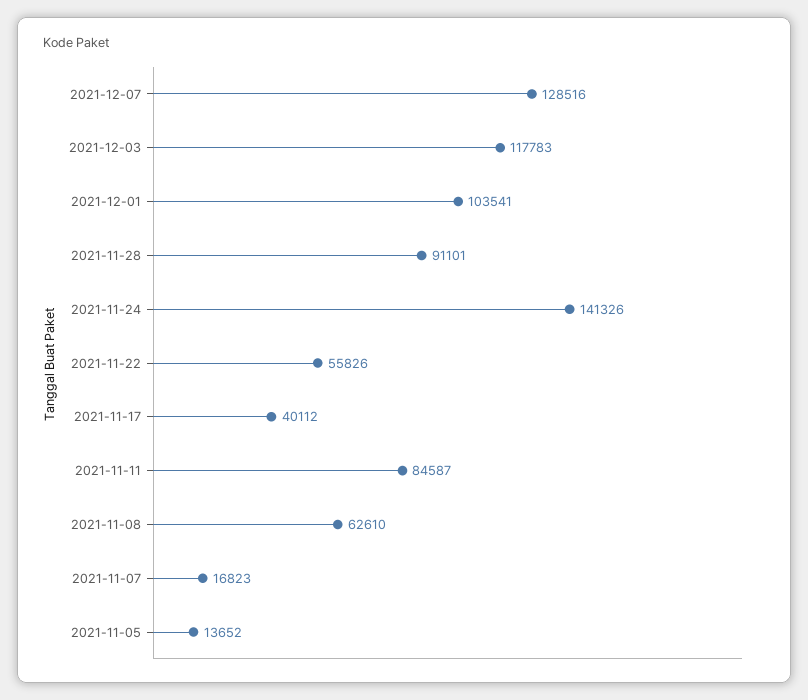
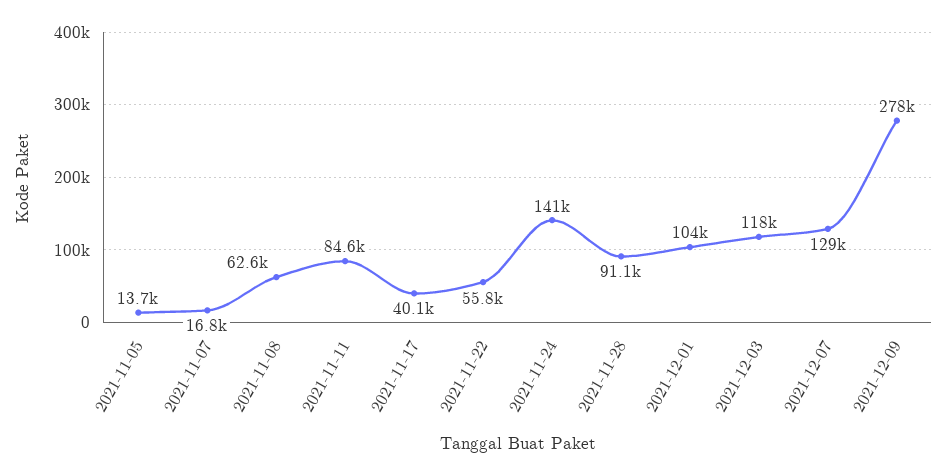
2021-12-09: none -> 278000

